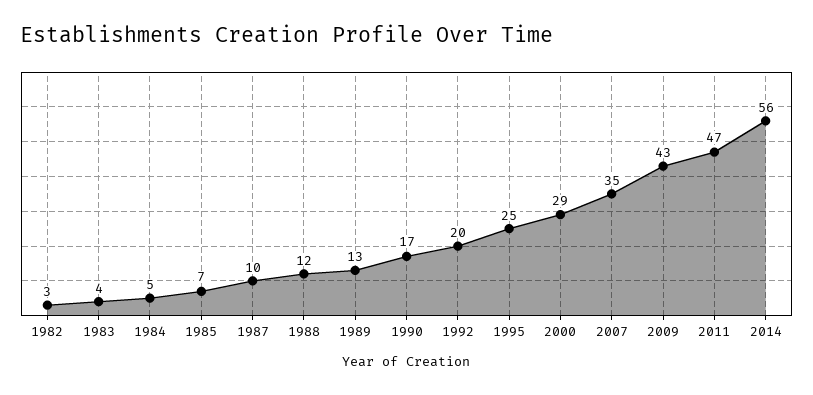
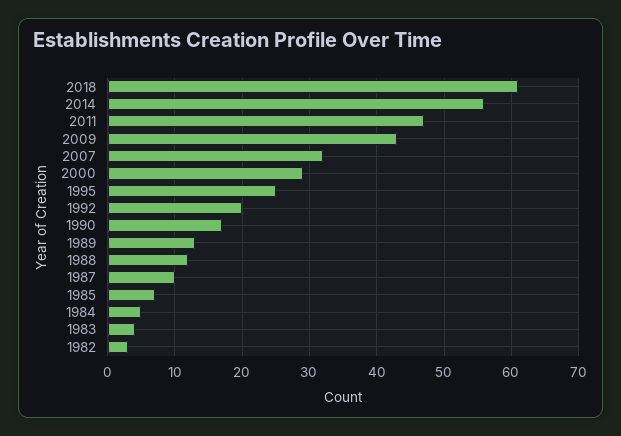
2007: 35 -> 32
2018: none -> 61

